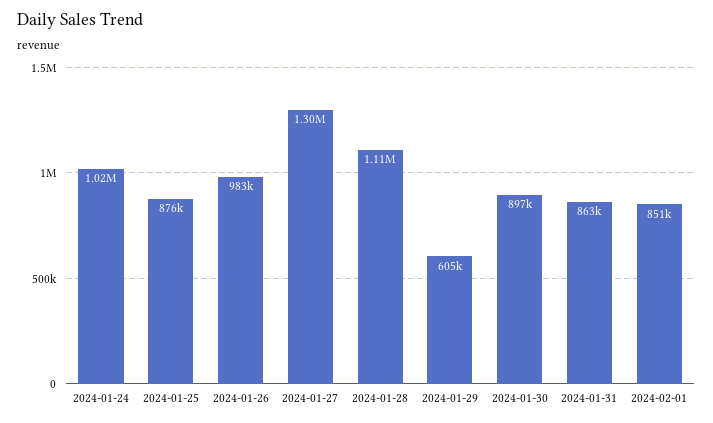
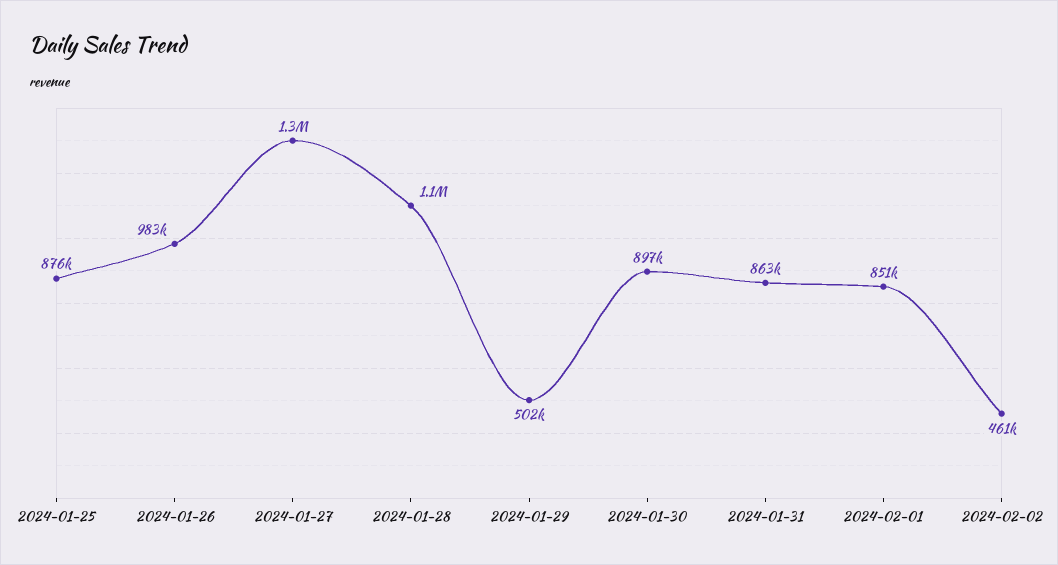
2024-01-24: 1020000 -> none
2024-01-29: 605000 -> 502000
2024-02-02: none -> 461000

